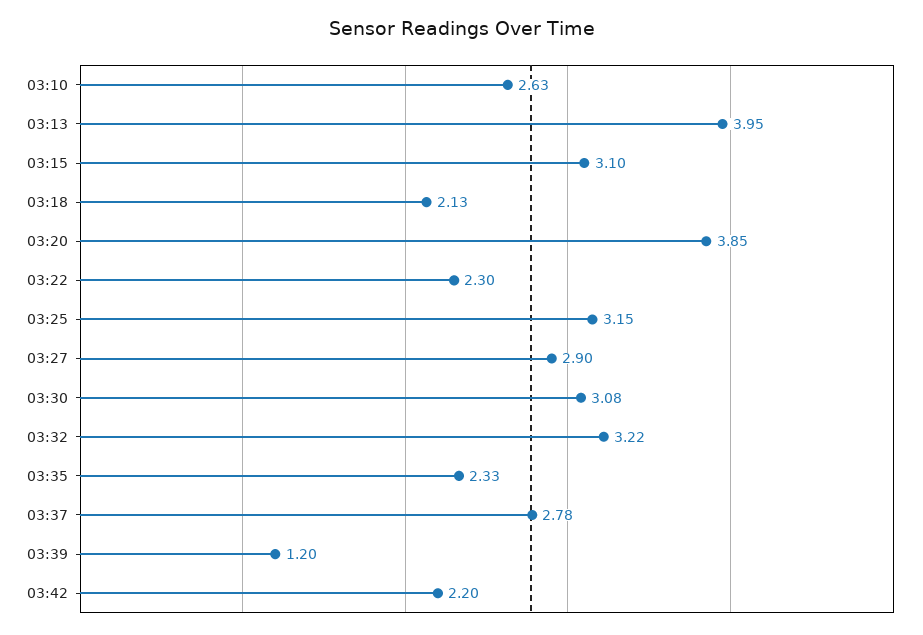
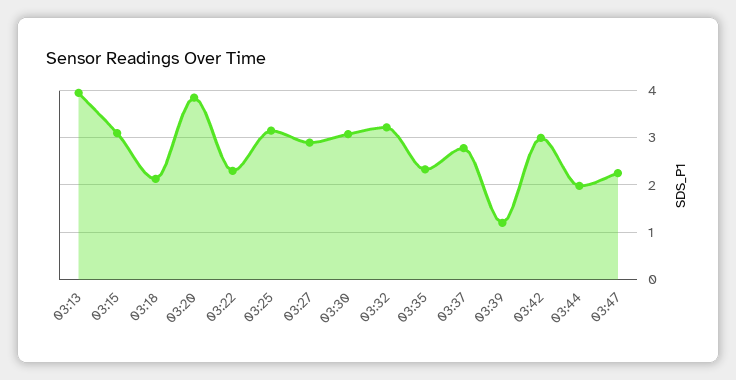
03:10: 2.63 -> none
03:42: 2.2 -> 3
03:44: none -> 2
03:47: none -> 2.2

